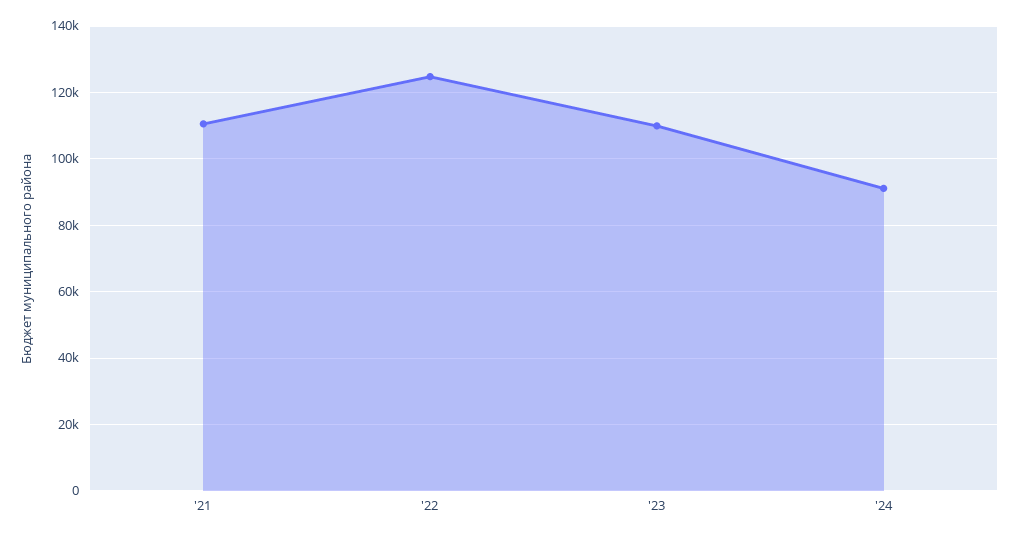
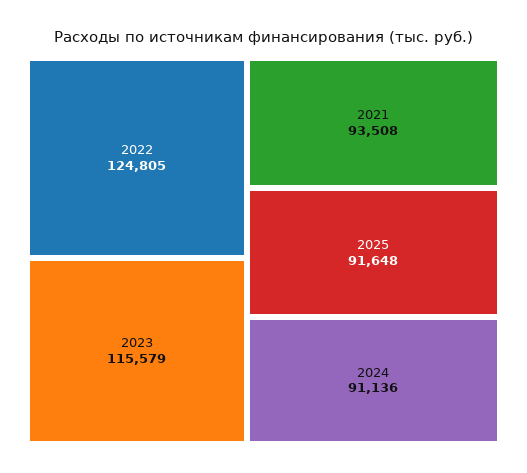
'21: 110000 -> 93508
'23: 110000 -> 115579
2025: none -> 91648

